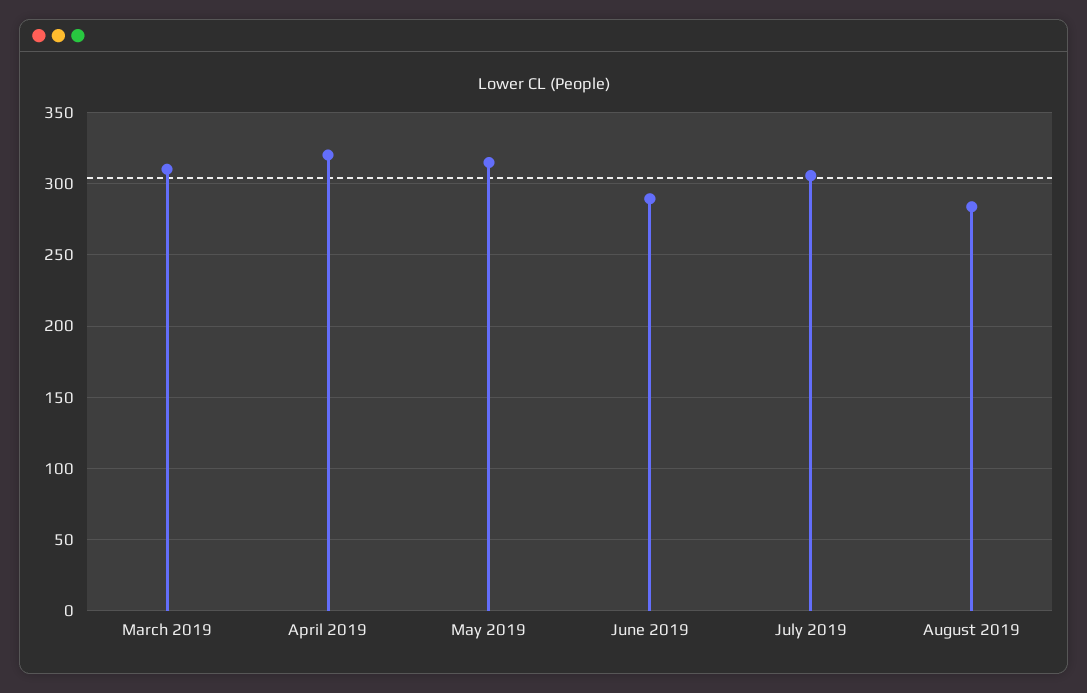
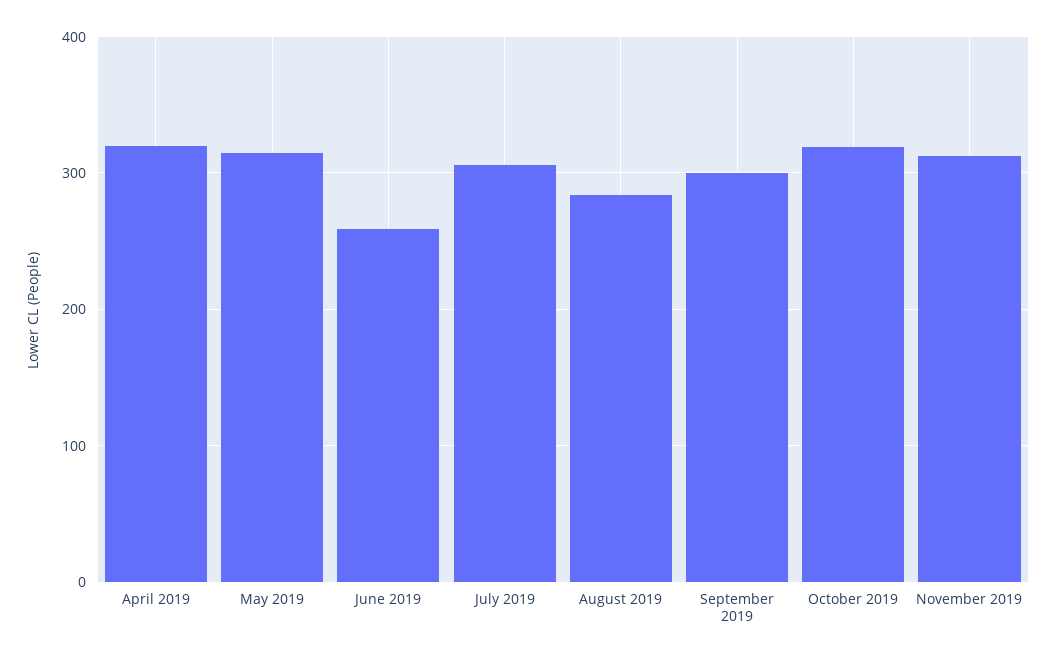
March 2019: 310 -> none
June 2019: 290 -> 260
September 2019: none -> 300
October 2019: none -> 320
November 2019: none -> 310

